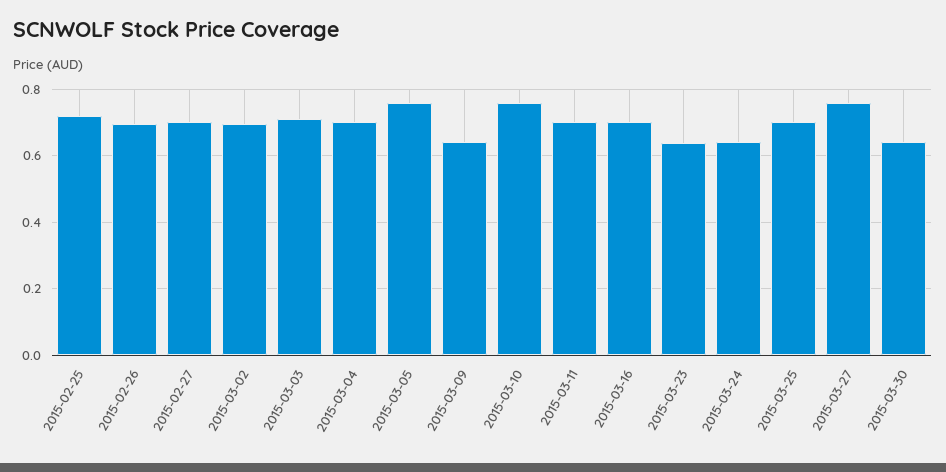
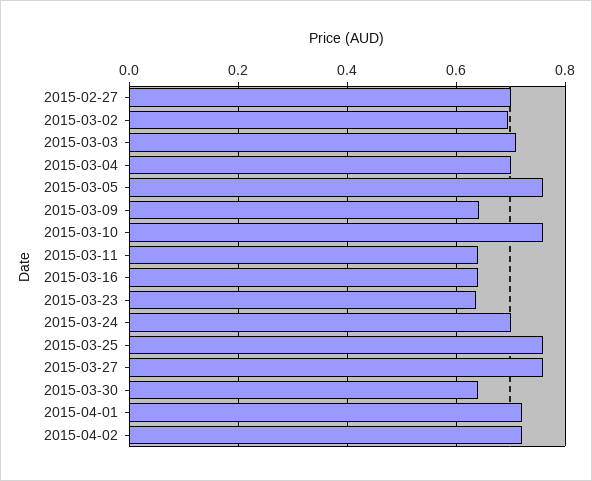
2015-02-25: 0.72 -> none
2015-02-26: 0.7 -> none
2015-03-11: 0.7 -> 0.64
2015-03-16: 0.7 -> 0.64
2015-03-24: 0.64 -> 0.7
2015-03-25: 0.7 -> 0.76
2015-04-01: none -> 0.72
2015-04-02: none -> 0.72

